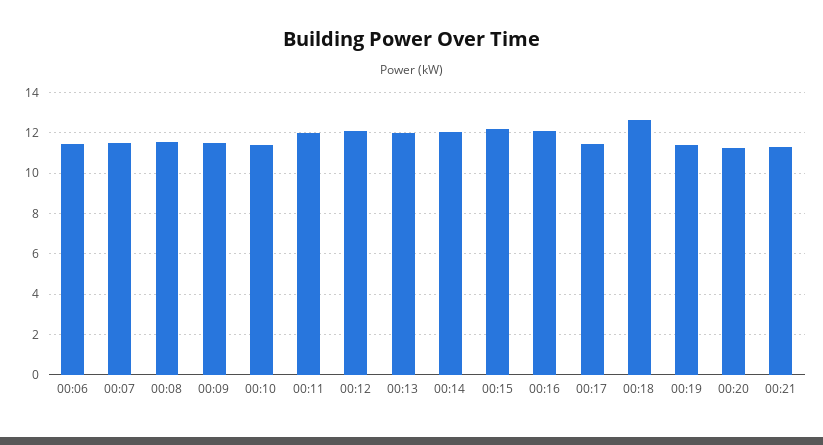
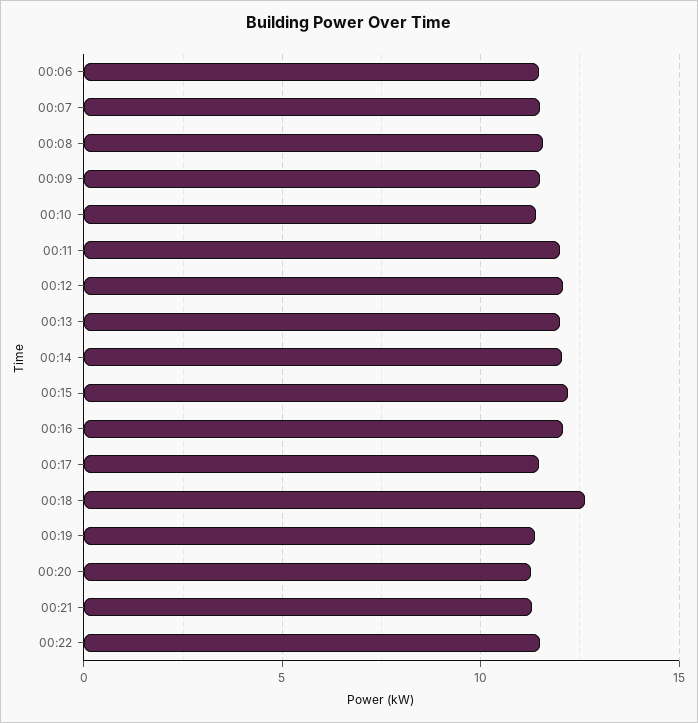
00:22: none -> 11.5

